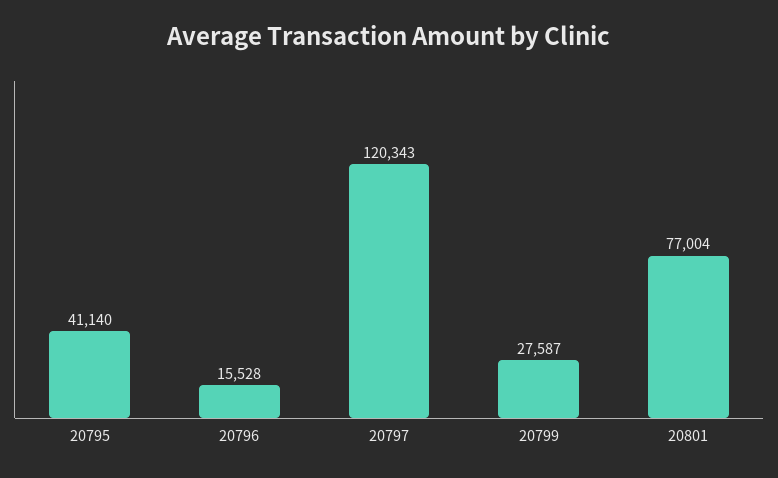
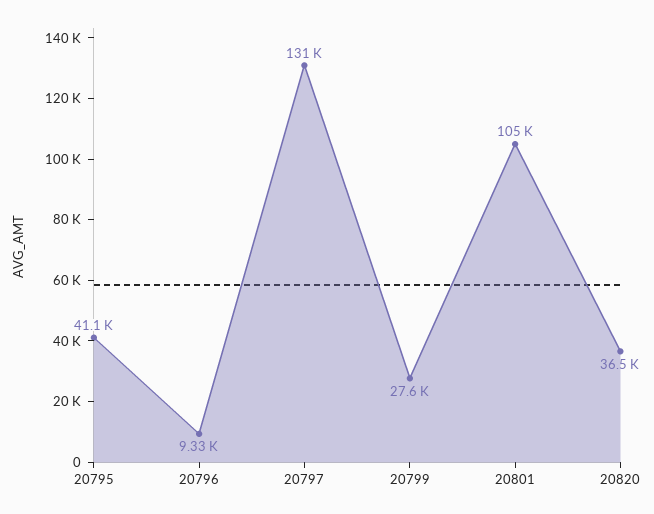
20796: 15528 -> 9330
20797: 120343 -> 131000
20801: 77004 -> 105000
20820: none -> 36500

